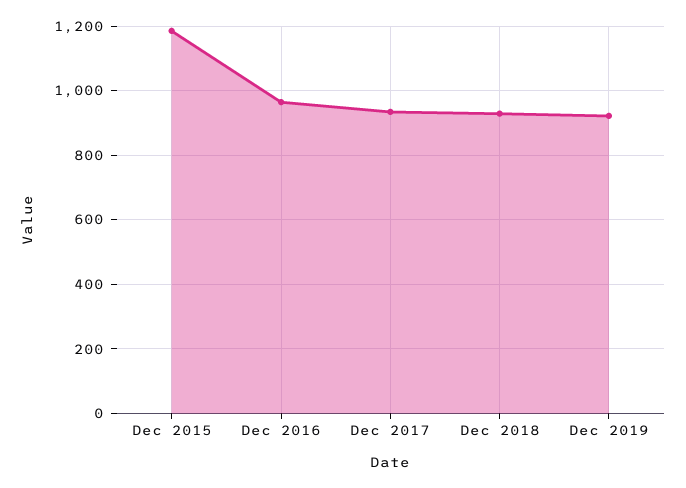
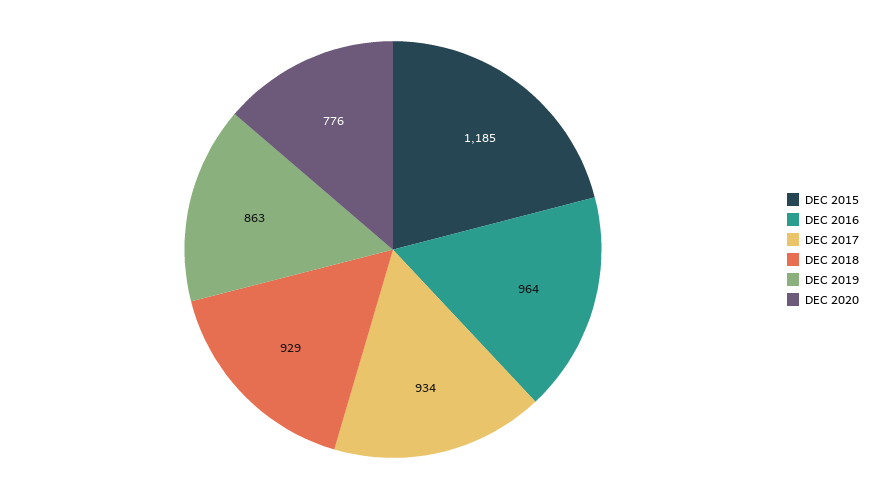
Dec 2019: 920 -> 863
DEC 2020: none -> 776

